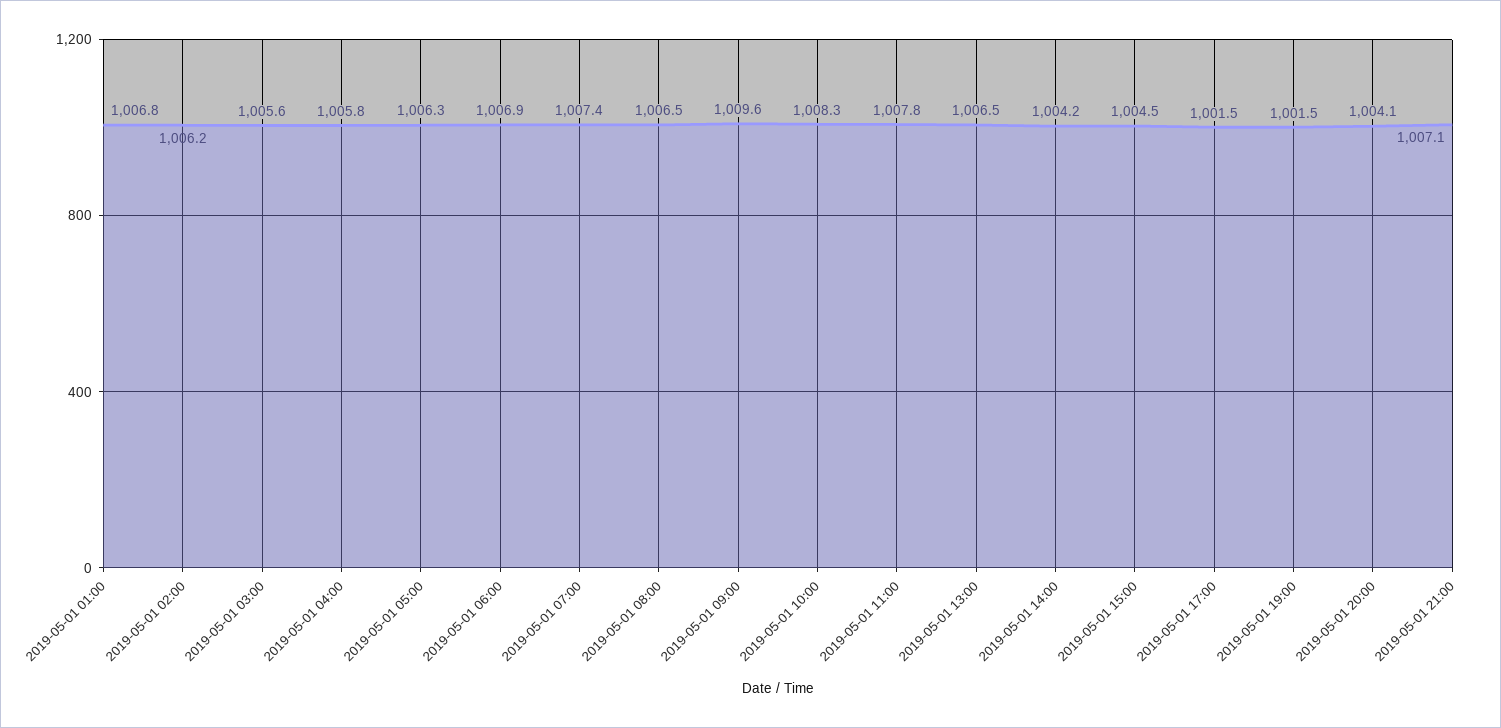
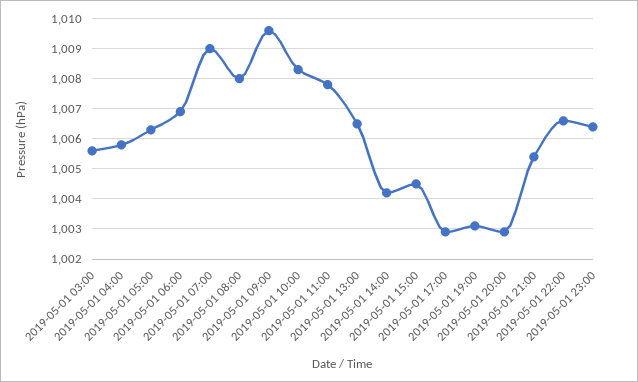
2019-05-01 01:00: 1006.8 -> none
2019-05-01 02:00: 1006.2 -> none
2019-05-01 07:00: 1007.4 -> 1009
2019-05-01 08:00: 1006.5 -> 1008
2019-05-01 17:00: 1001.5 -> 1003
2019-05-01 19:00: 1001.5 -> 1003
2019-05-01 20:00: 1004.1 -> 1003
2019-05-01 21:00: 1007.1 -> 1005.5
2019-05-01 22:00: none -> 1006.5
2019-05-01 23:00: none -> 1006.5

